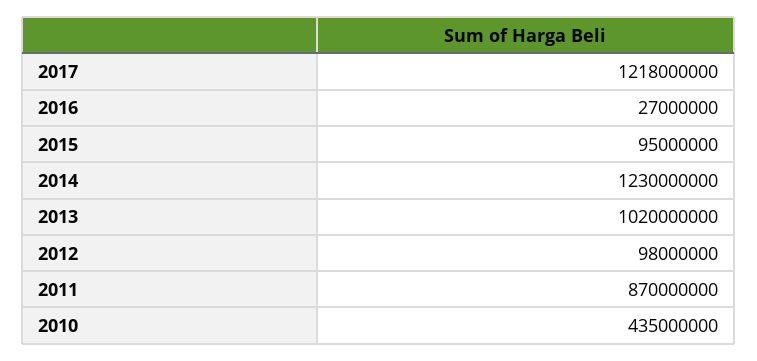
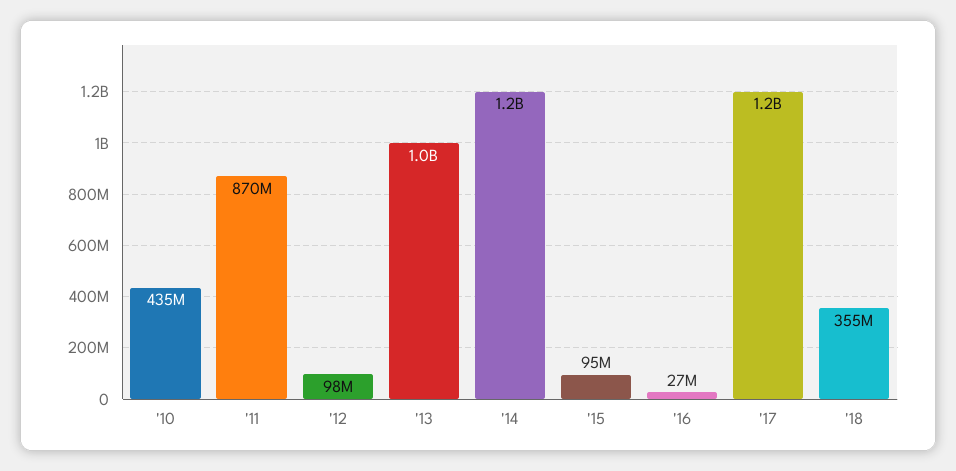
'18: none -> 355000000

